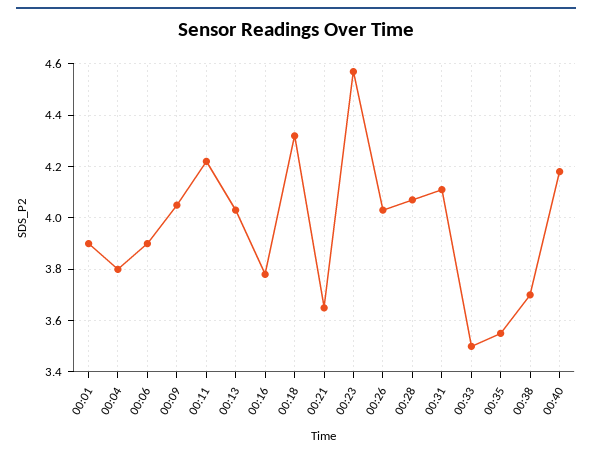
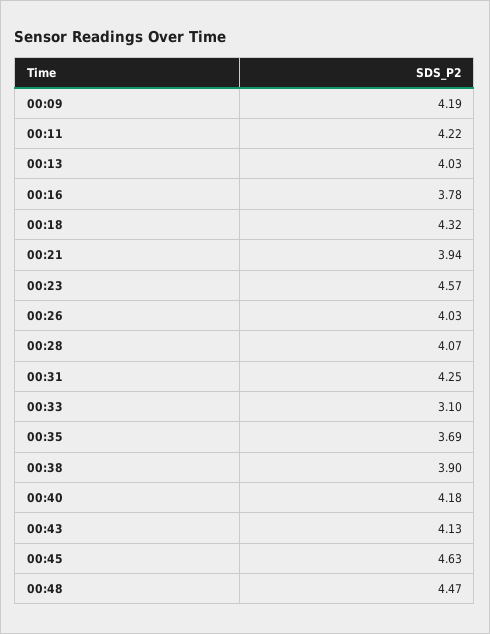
00:01: 3.9 -> none
00:04: 3.8 -> none
00:06: 3.9 -> none
00:09: 4.05 -> 4.19
00:21: 3.65 -> 3.94
00:31: 4.1 -> 4.25
00:33: 3.5 -> 3.1
00:35: 3.55 -> 3.69
00:38: 3.7 -> 3.9
00:43: none -> 4.13
00:45: none -> 4.63
00:48: none -> 4.47

